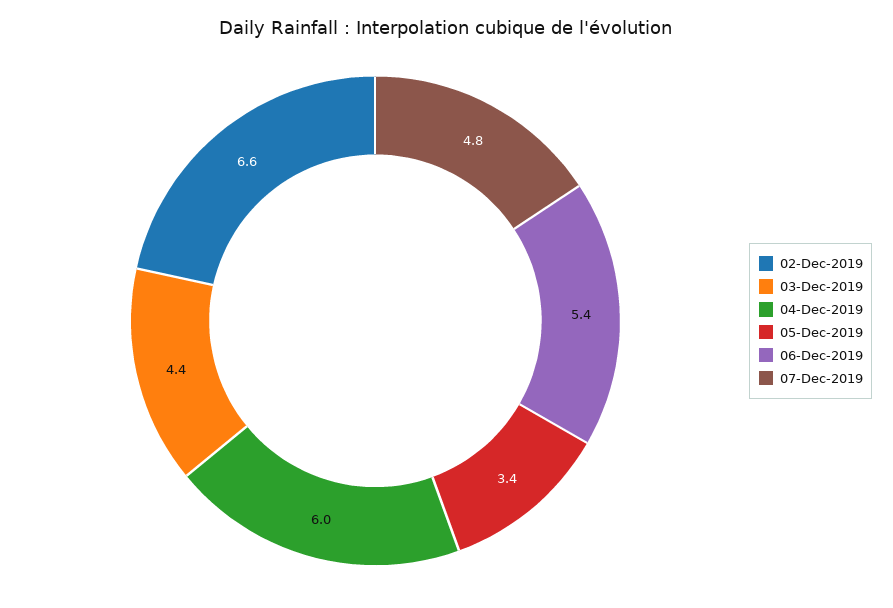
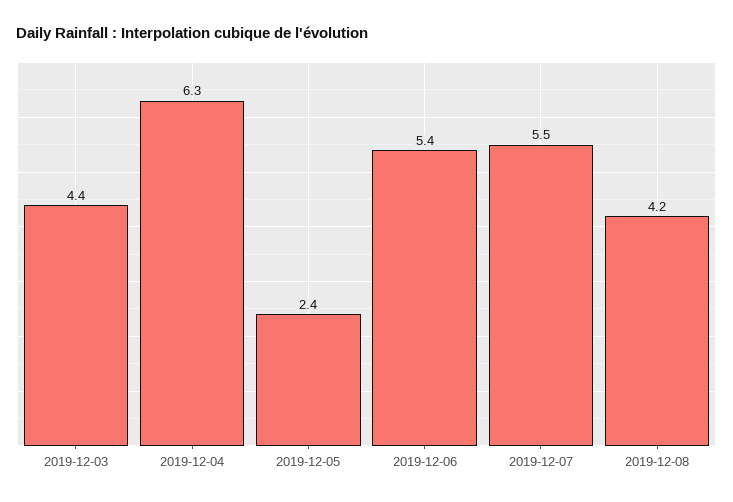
02-Dec-2019: 6.6 -> none
04-Dec-2019: 6 -> 6.3
05-Dec-2019: 3.4 -> 2.4
07-Dec-2019: 4.8 -> 5.5
2019-12-08: none -> 4.2

